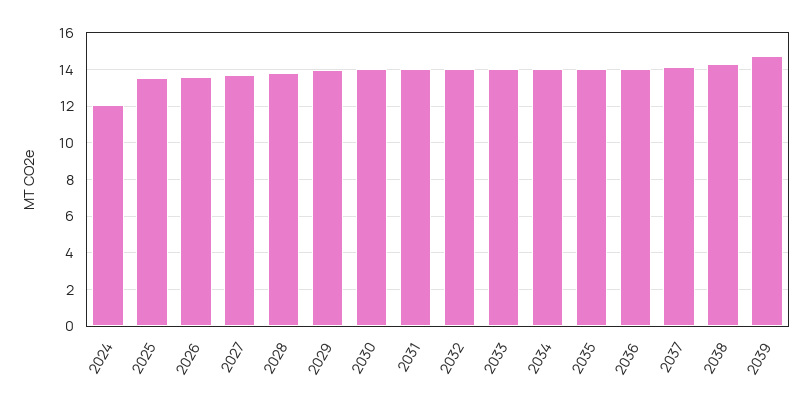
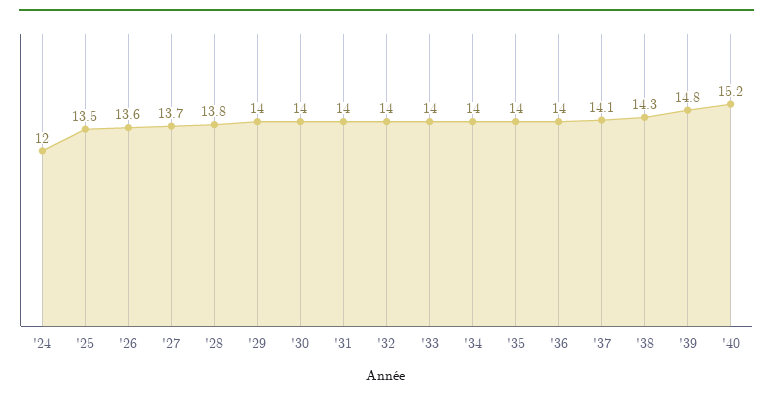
'40: none -> 15.2

